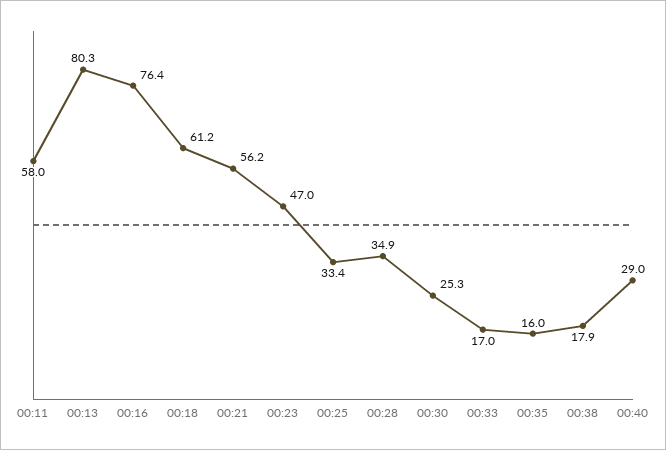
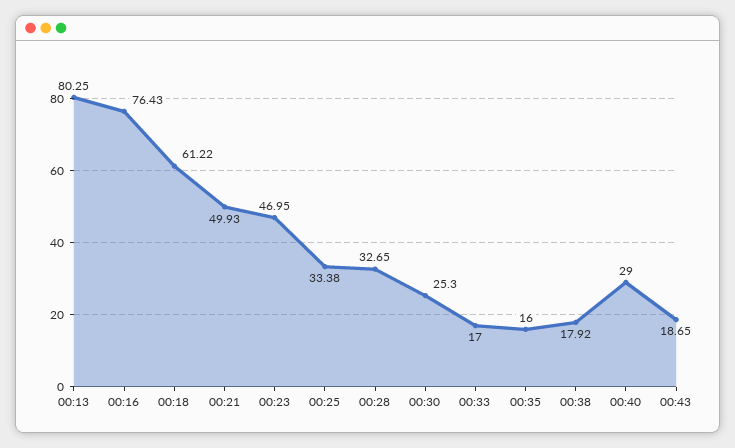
00:11: 58 -> none
00:21: 56.2 -> 49.93
00:28: 34.9 -> 32.65
00:43: none -> 18.65

